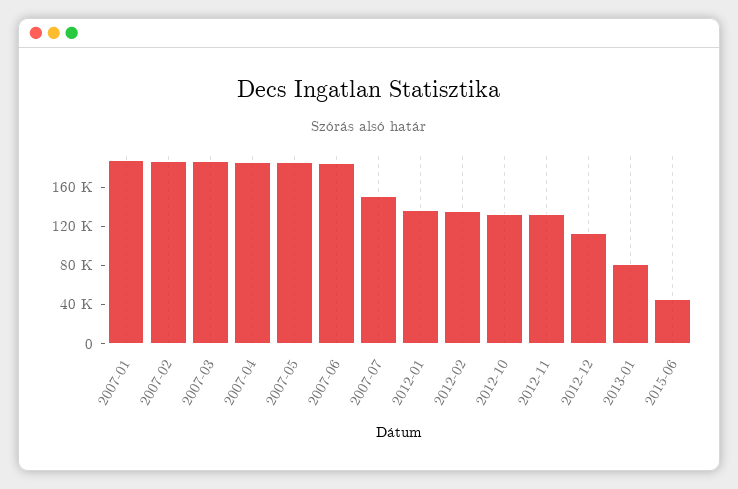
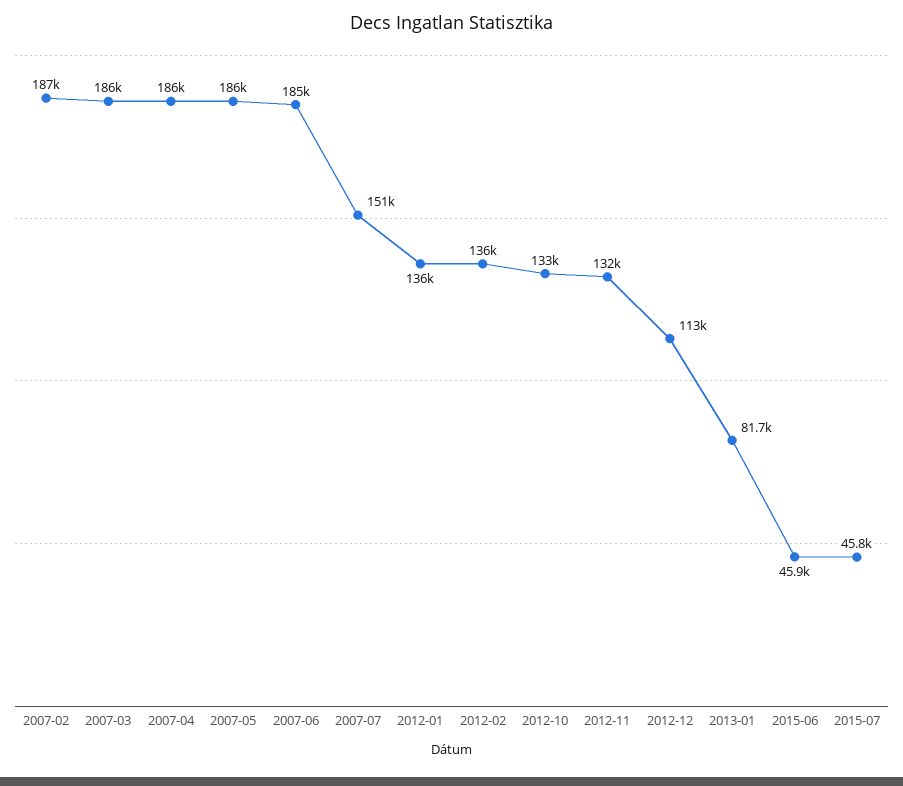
2007-01: 190000 -> none
2015-07: none -> 45800

